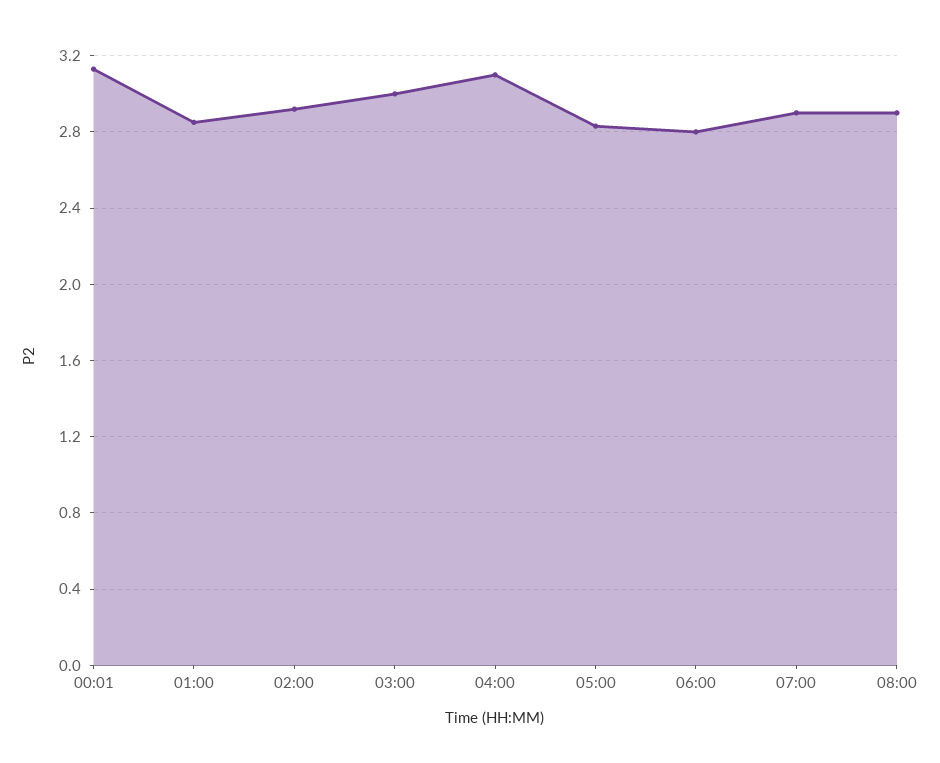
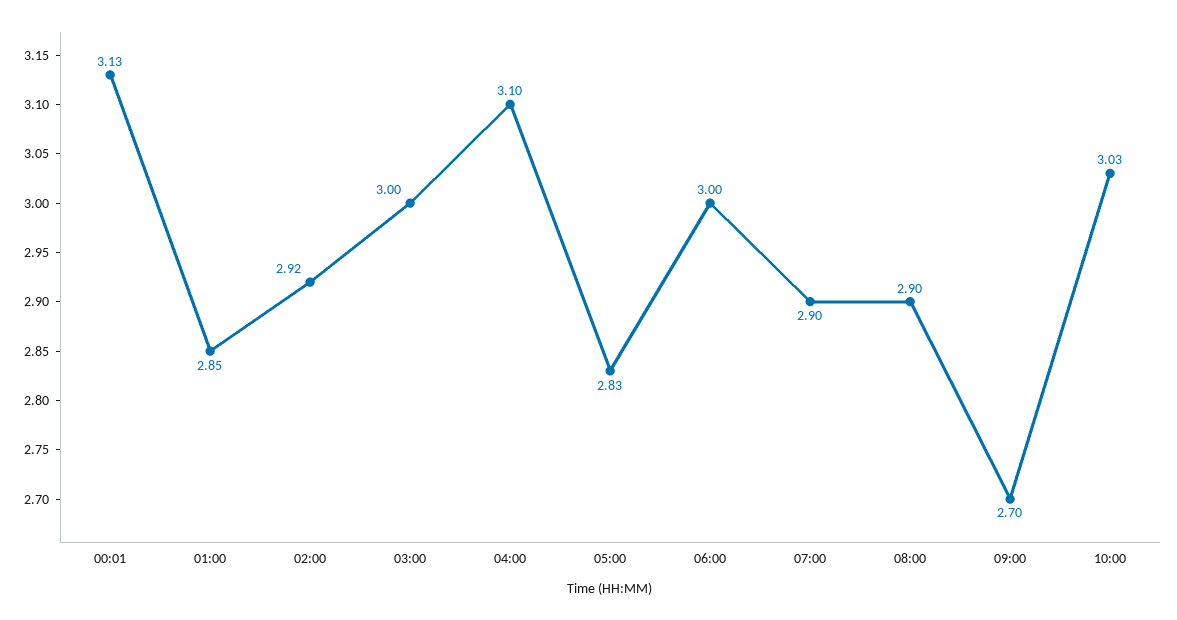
06:00: 2.8 -> 3
09:00: none -> 2.7
10:00: none -> 3.03

